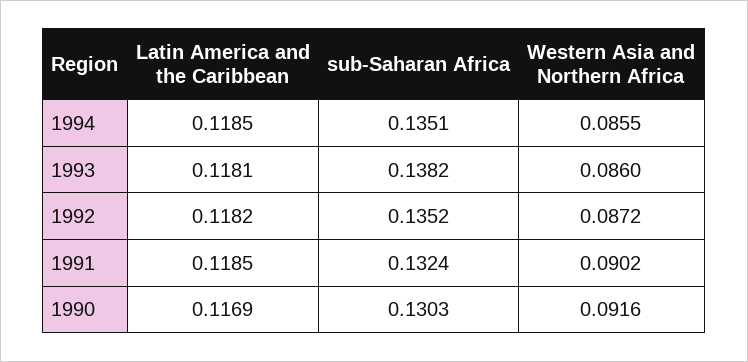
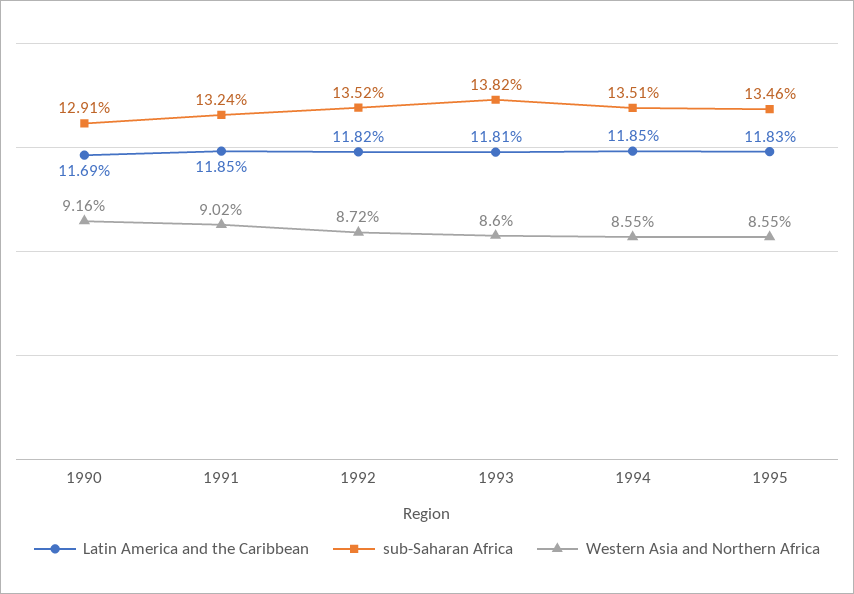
sub-Saharan Africa, 1990: 0.1303 -> 0.1291
Latin America and the Caribbean, 1995: none -> 0.1183
sub-Saharan Africa, 1995: none -> 0.1346
Western Asia and Northern Africa, 1995: none -> 0.0855

